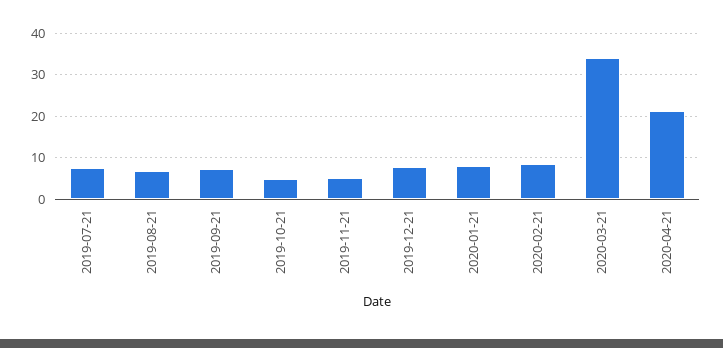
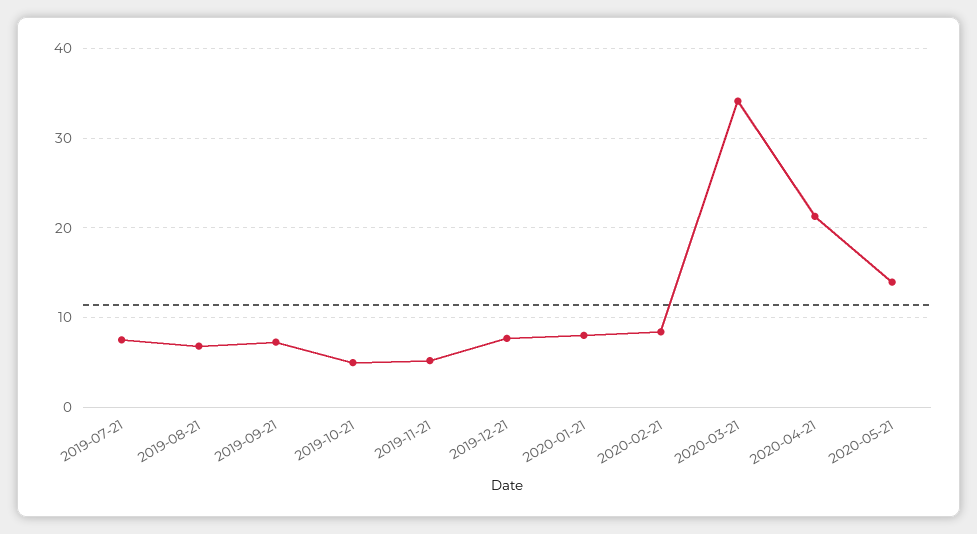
2020-05-21: none -> 14

